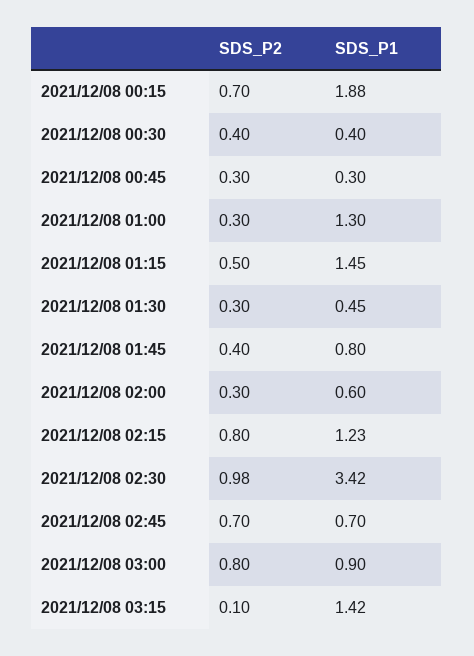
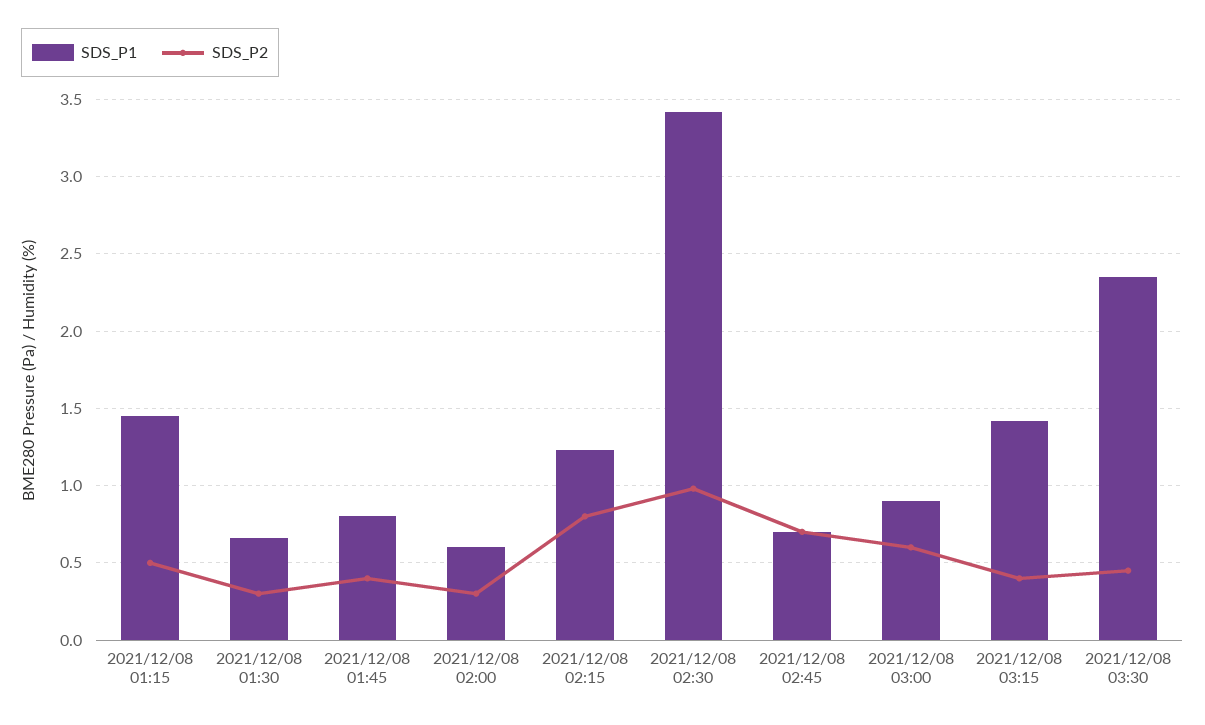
SDS_P2, 2021/12/08 00:15: 0.7 -> none
SDS_P1, 2021/12/08 00:15: 1.88 -> none
SDS_P2, 2021/12/08 00:30: 0.4 -> none
SDS_P1, 2021/12/08 00:30: 0.4 -> none
SDS_P2, 2021/12/08 00:45: 0.3 -> none
SDS_P1, 2021/12/08 00:45: 0.3 -> none
SDS_P2, 2021/12/08 01:00: 0.3 -> none
SDS_P1, 2021/12/08 01:00: 1.3 -> none
SDS_P1, 2021/12/08 01:30: 0.45 -> 0.65
SDS_P2, 2021/12/08 03:00: 0.8 -> 0.6
SDS_P2, 2021/12/08 03:15: 0.1 -> 0.4
SDS_P1, 2021/12/08 03:30: none -> 2.35
SDS_P2, 2021/12/08 03:30: none -> 0.45

